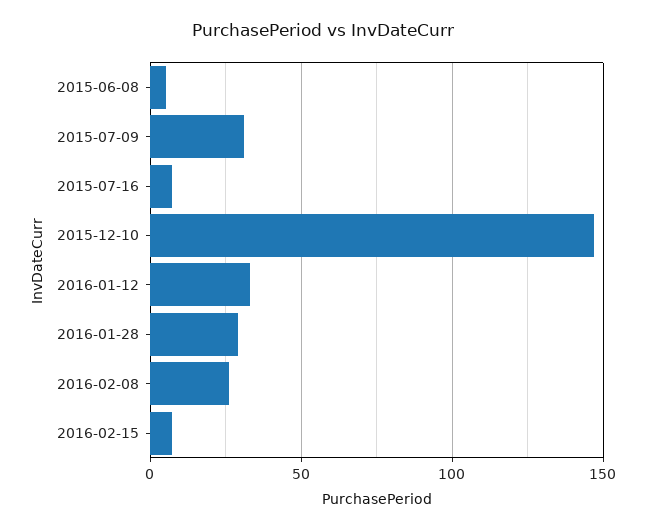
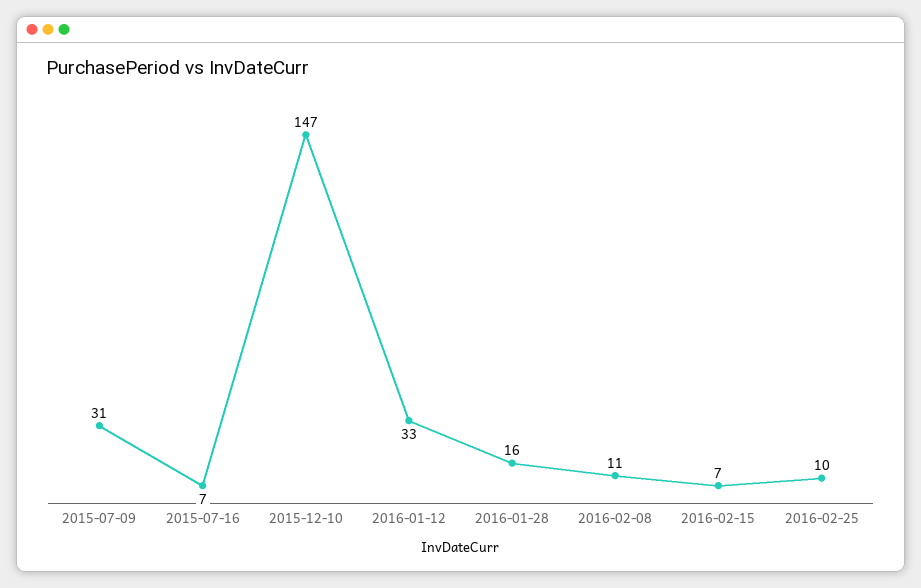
2015-06-08: 5 -> none
2016-01-28: 30 -> 16
2016-02-08: 25 -> 11
2016-02-25: none -> 10

